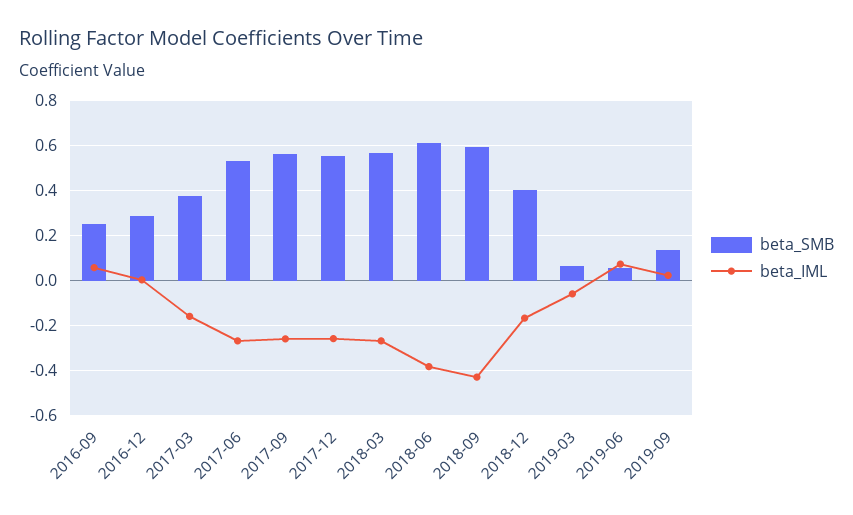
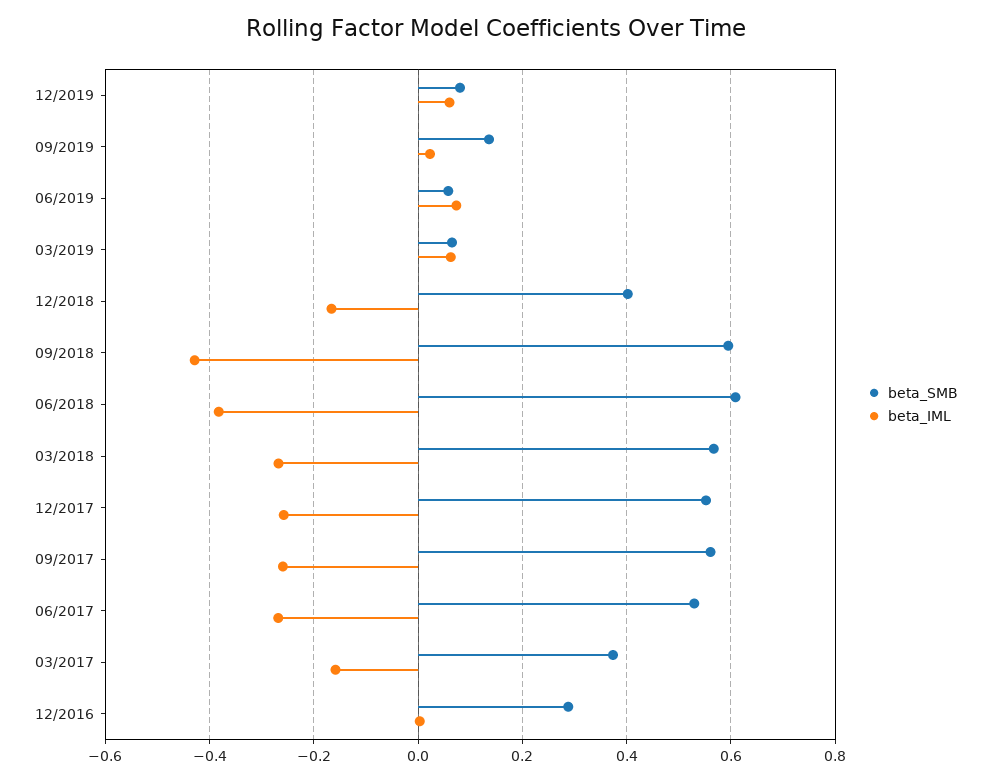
beta_SMB, 2016-09: 0.25 -> none
beta_IML, 2016-09: 0.05 -> none
beta_IML, 2019-03: -0.05 -> 0.06
beta_SMB, 12/2019: none -> 0.08
beta_IML, 12/2019: none -> 0.06

